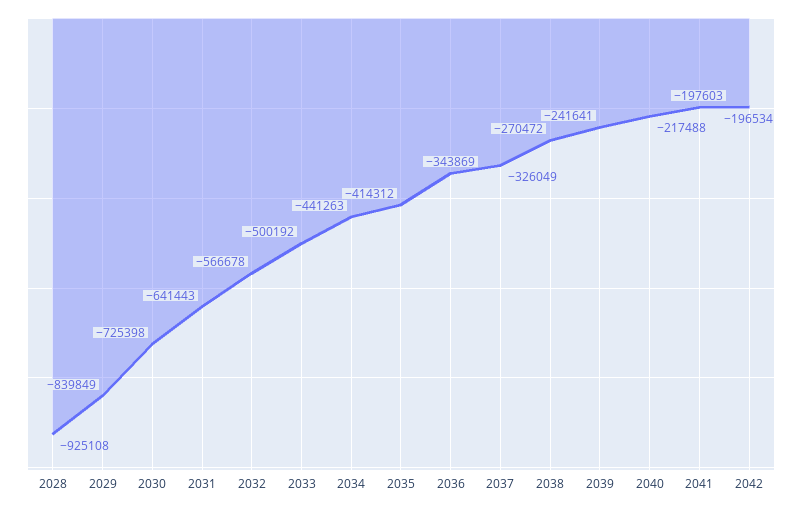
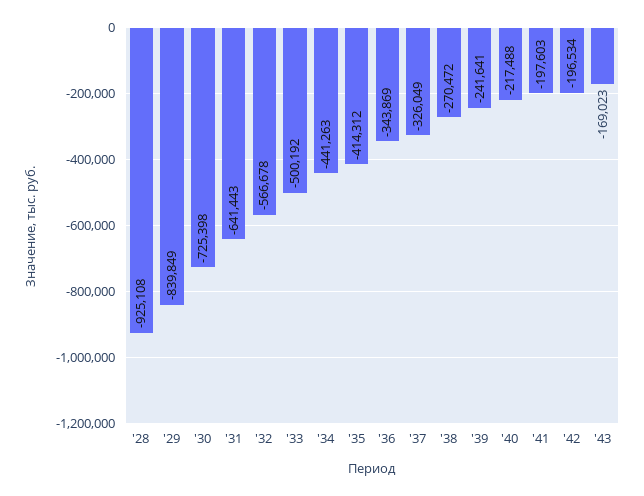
'43: none -> -169023

